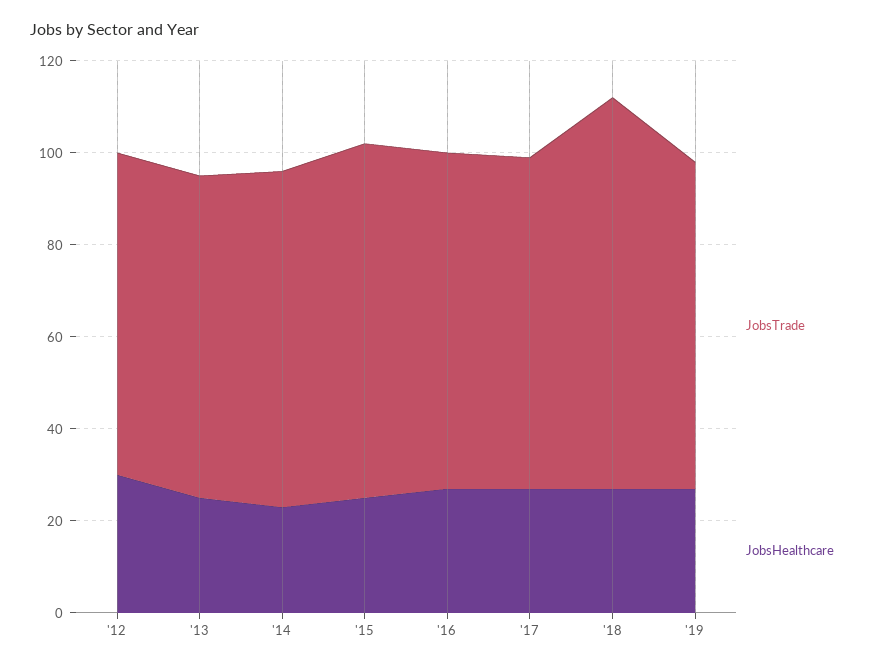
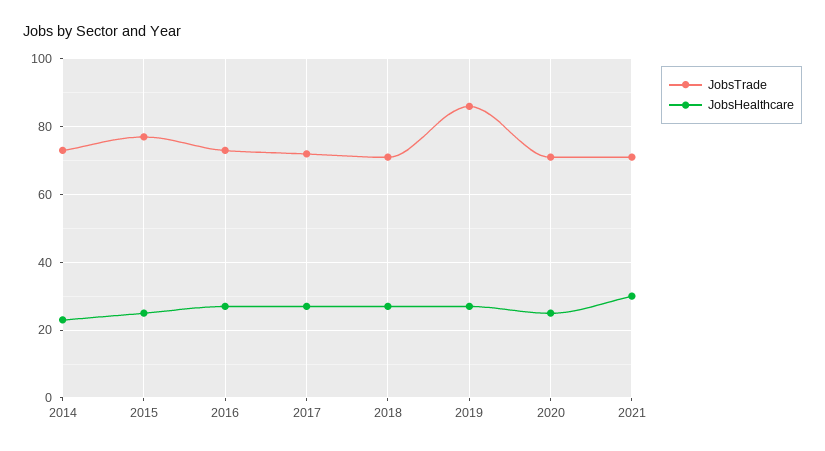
JobsTrade, '12: 70 -> none
JobsHealthcare, '12: 30 -> none
JobsTrade, '13: 70 -> none
JobsHealthcare, '13: 25 -> none
JobsTrade, '18: 85 -> 70
JobsTrade, '19: 70 -> 85
JobsTrade, 2020: none -> 70
JobsHealthcare, 2020: none -> 25
JobsTrade, 2021: none -> 70
JobsHealthcare, 2021: none -> 30

